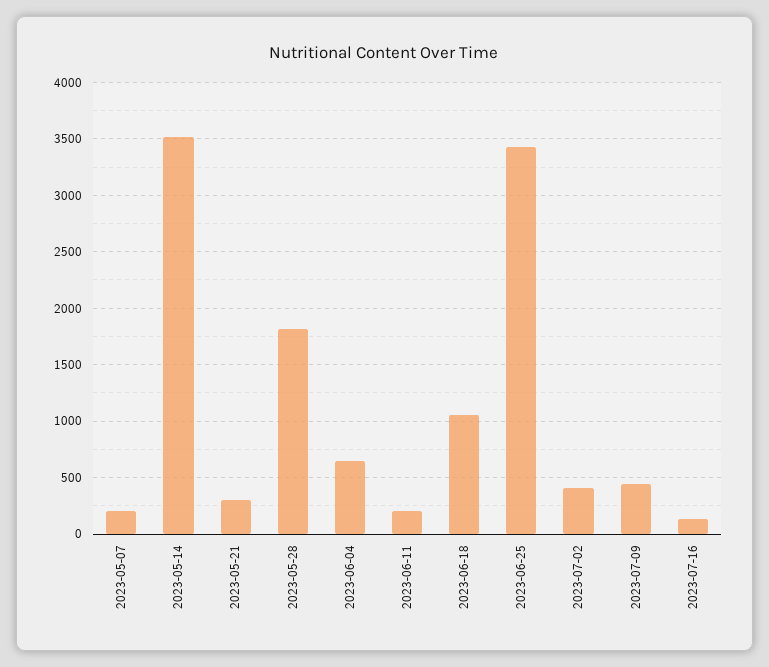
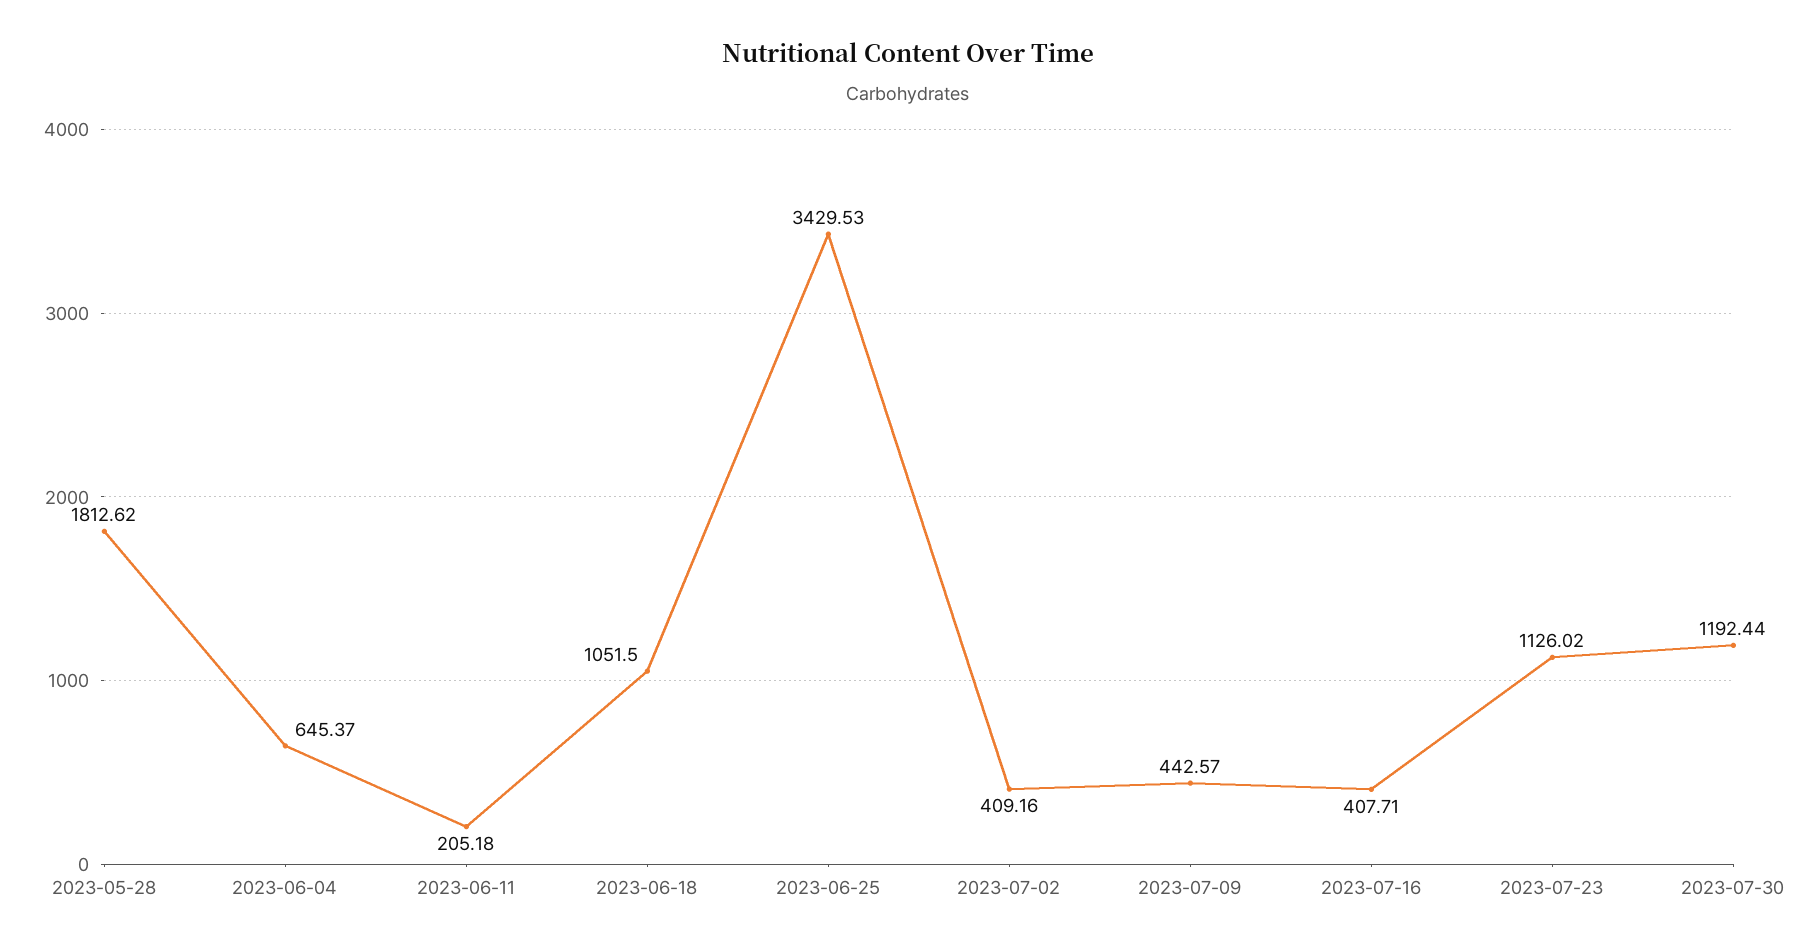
2023-05-07: 200 -> none
2023-05-14: 3500 -> none
2023-05-21: 300 -> none
2023-07-16: 100 -> 407.71
2023-07-23: none -> 1126.02
2023-07-30: none -> 1192.44

